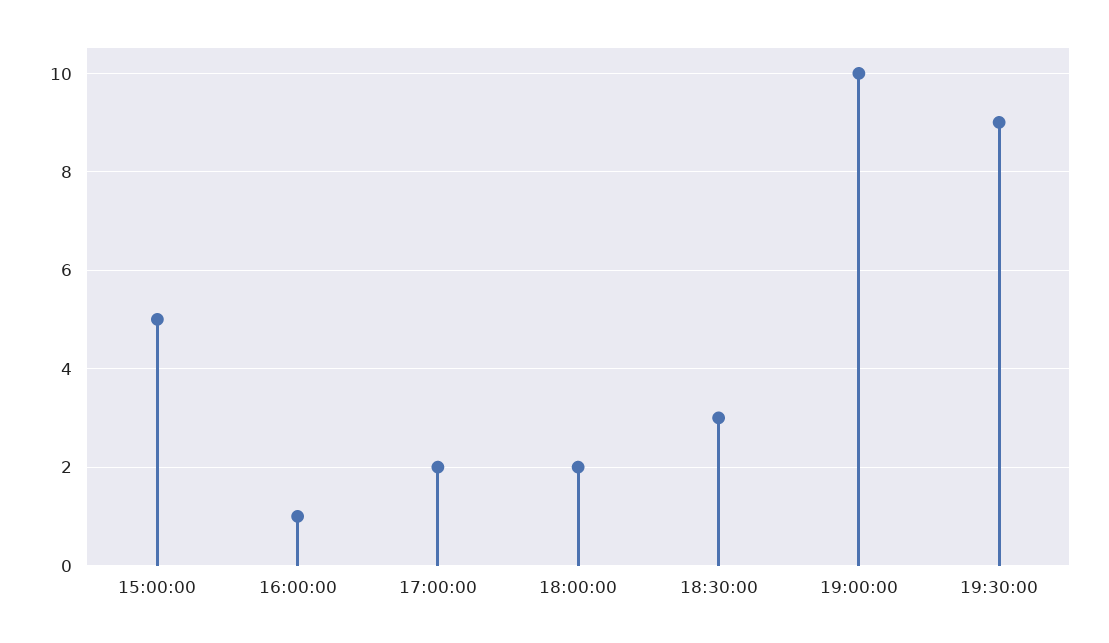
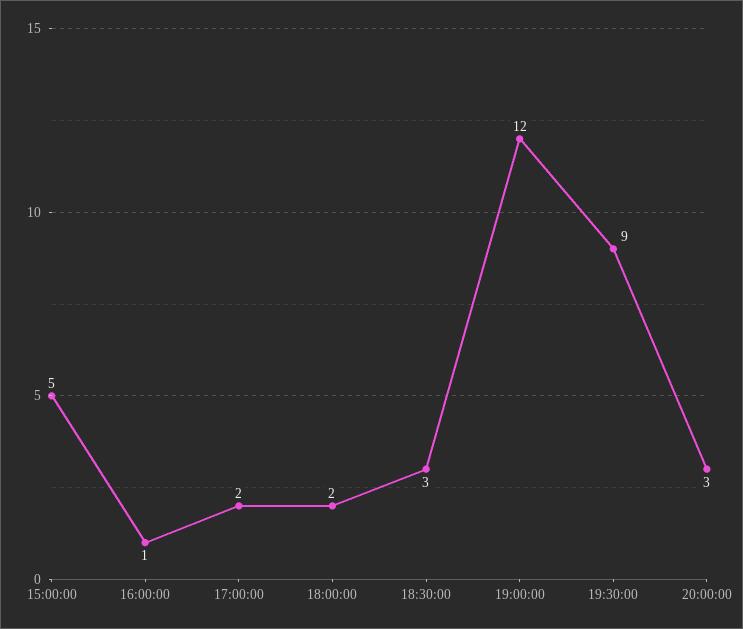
19:00:00: 10 -> 12
20:00:00: none -> 3

